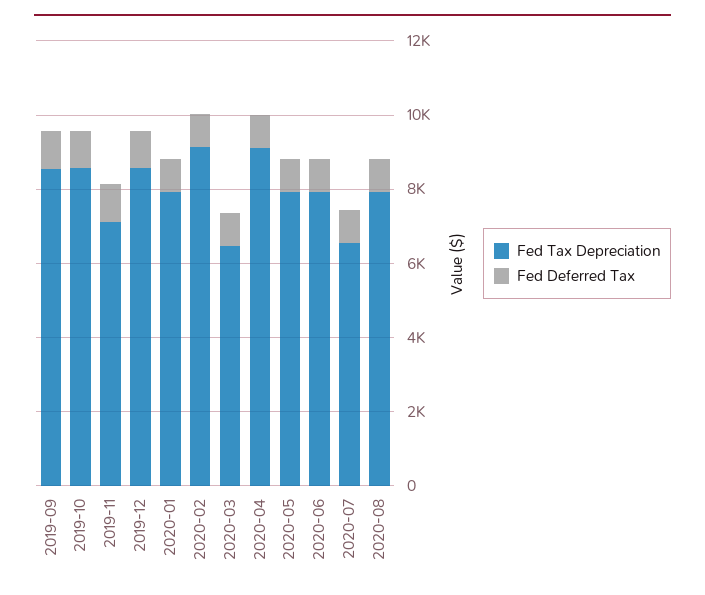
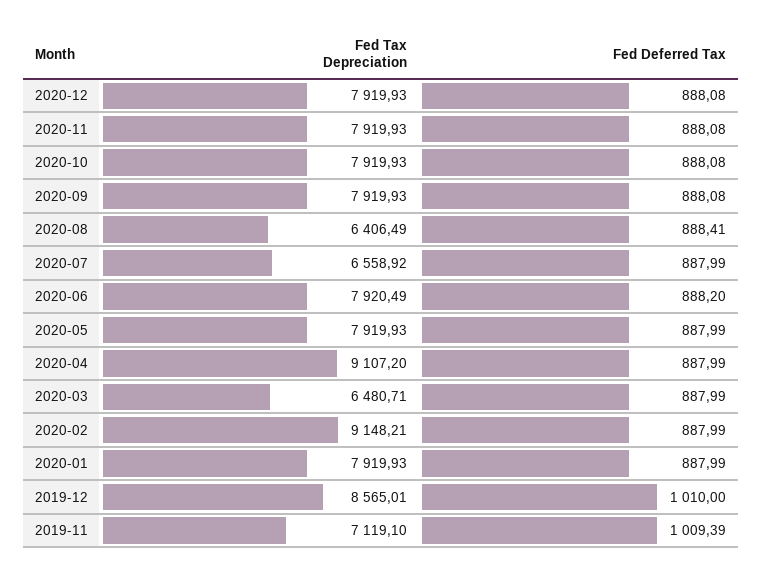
Fed Tax Depreciation, 2019-09: 8500 -> none
Fed Deferred Tax, 2019-09: 1000 -> none
Fed Tax Depreciation, 2019-10: 8500 -> none
Fed Deferred Tax, 2019-10: 1000 -> none
Fed Tax Depreciation, 2020-08: 8000 -> 6406.49
Fed Tax Depreciation, 2020-12: none -> 7919.93
Fed Deferred Tax, 2020-12: none -> 888.08
Fed Tax Depreciation, 2020-11: none -> 7919.93
Fed Deferred Tax, 2020-11: none -> 888.08
Fed Tax Depreciation, 2020-10: none -> 7919.93
Fed Deferred Tax, 2020-10: none -> 888.08
Fed Tax Depreciation, 2020-09: none -> 7919.93
Fed Deferred Tax, 2020-09: none -> 888.08

